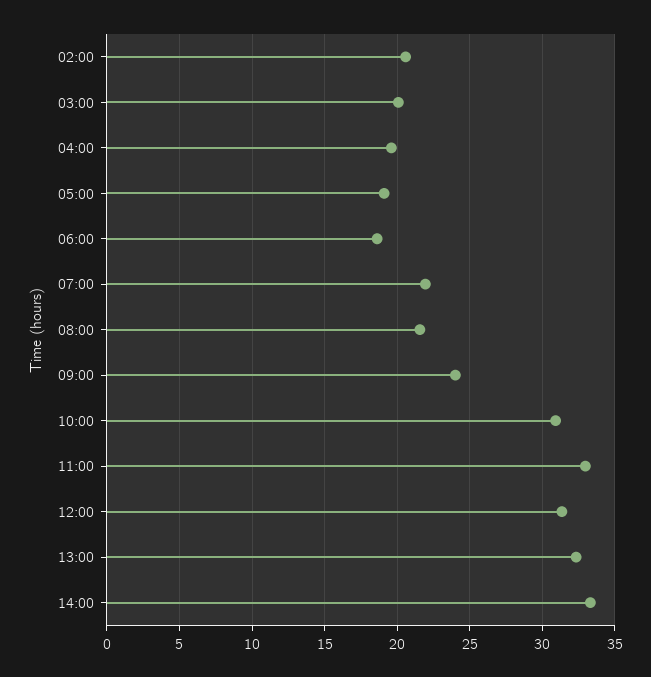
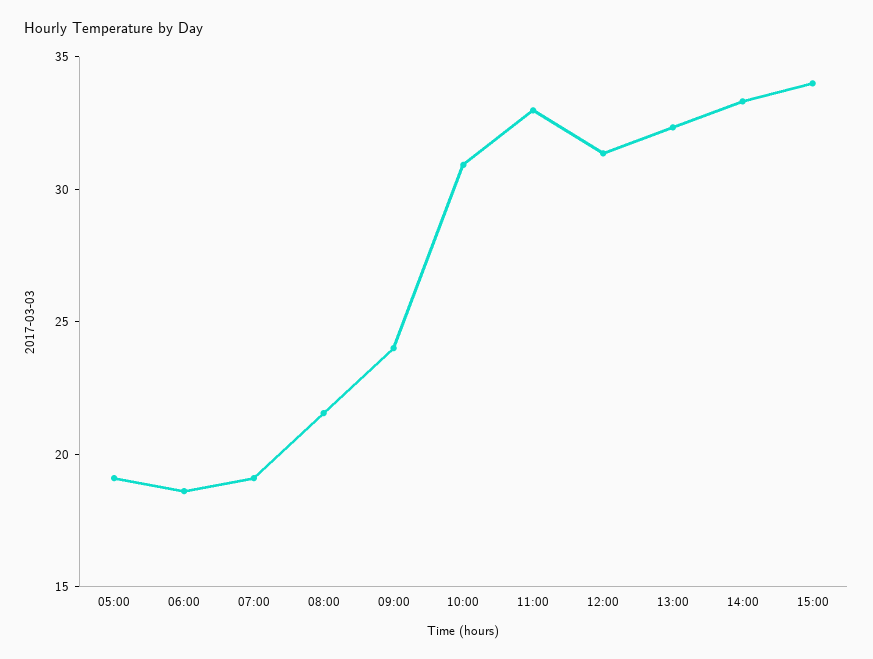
02:00: 20.5 -> none
03:00: 20 -> none
04:00: 19.5 -> none
07:00: 22 -> 19
15:00: none -> 34

